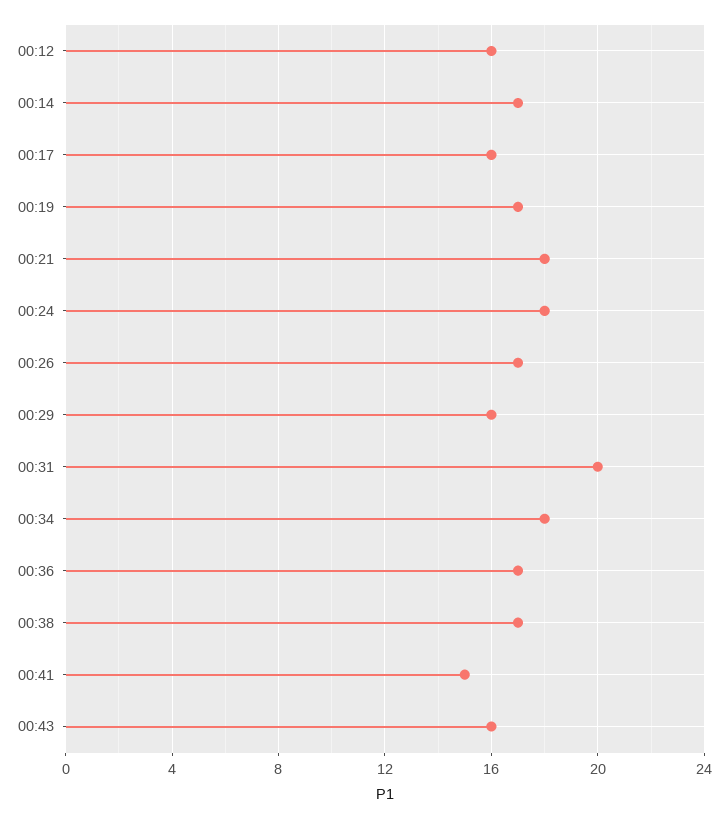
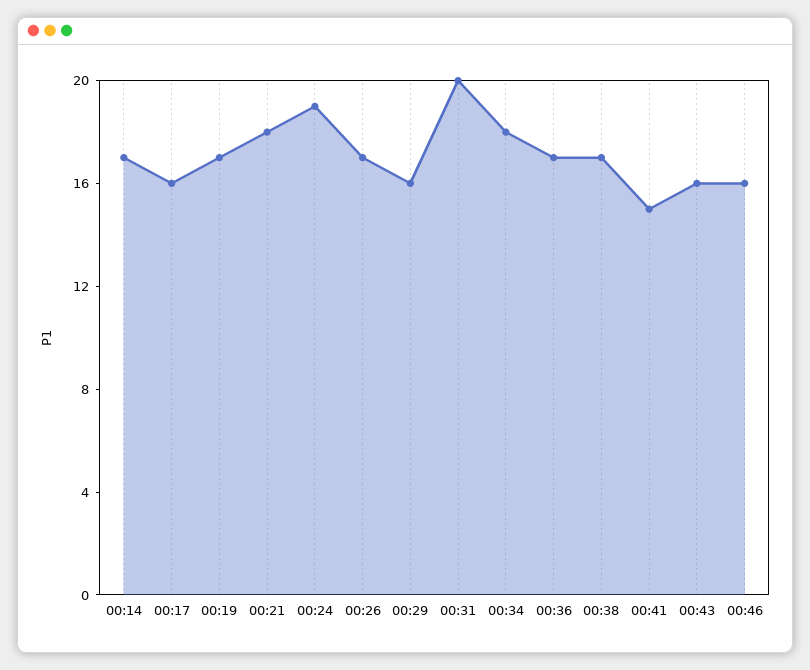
00:12: 16 -> none
00:24: 18 -> 19
00:46: none -> 16

